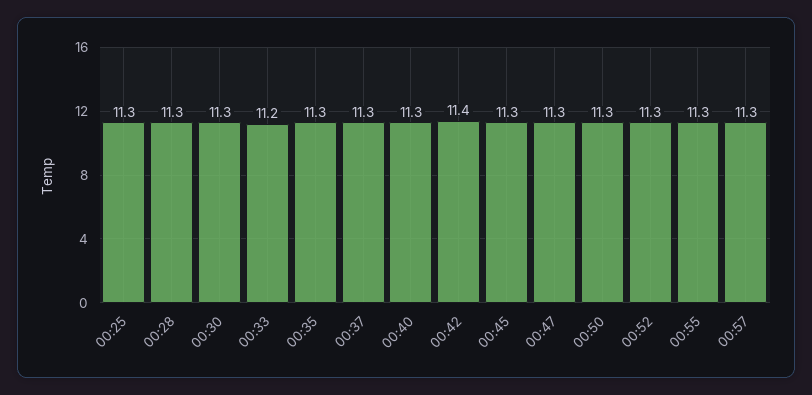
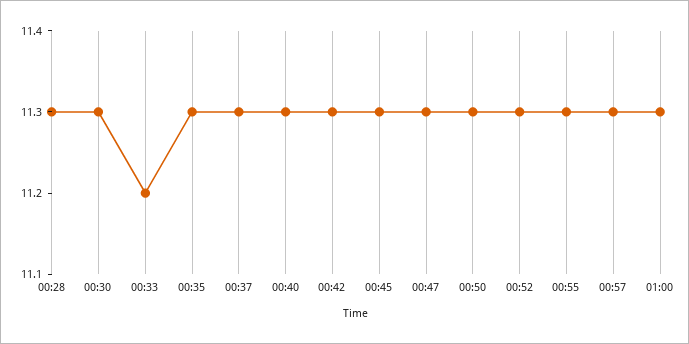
00:25: 11.3 -> none
00:42: 11.4 -> 11.3
01:00: none -> 11.3

